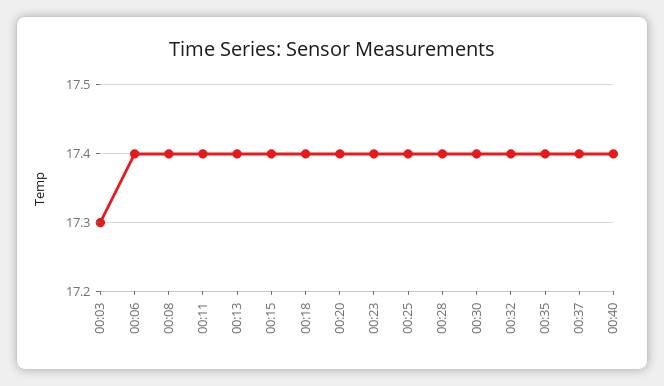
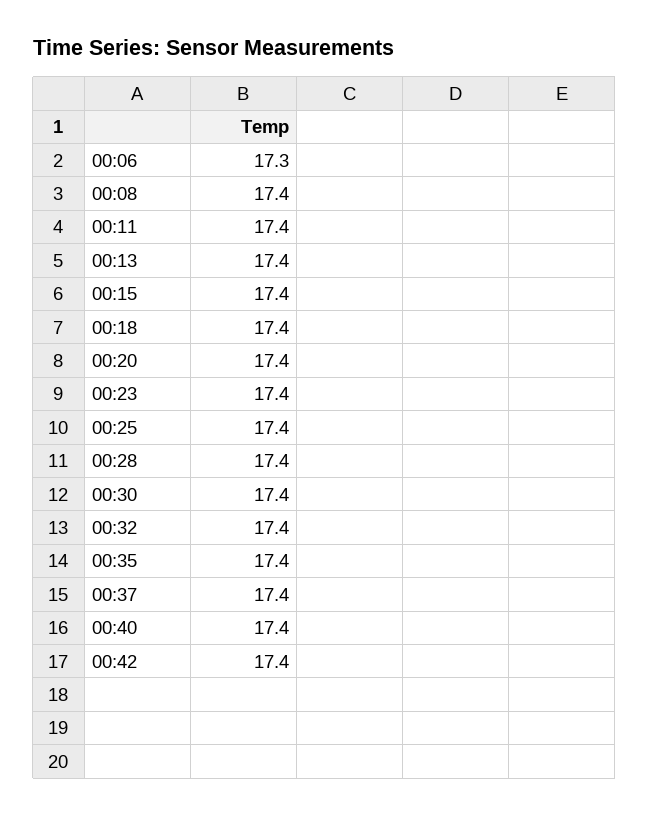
00:03: 17.3 -> none
00:06: 17.4 -> 17.3
00:42: none -> 17.4

